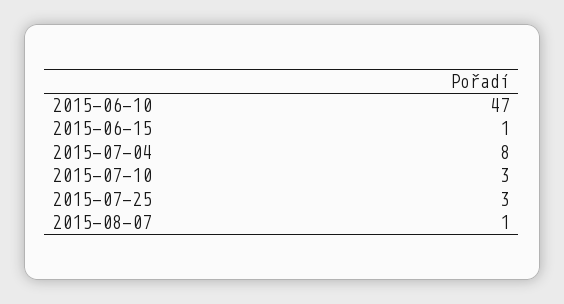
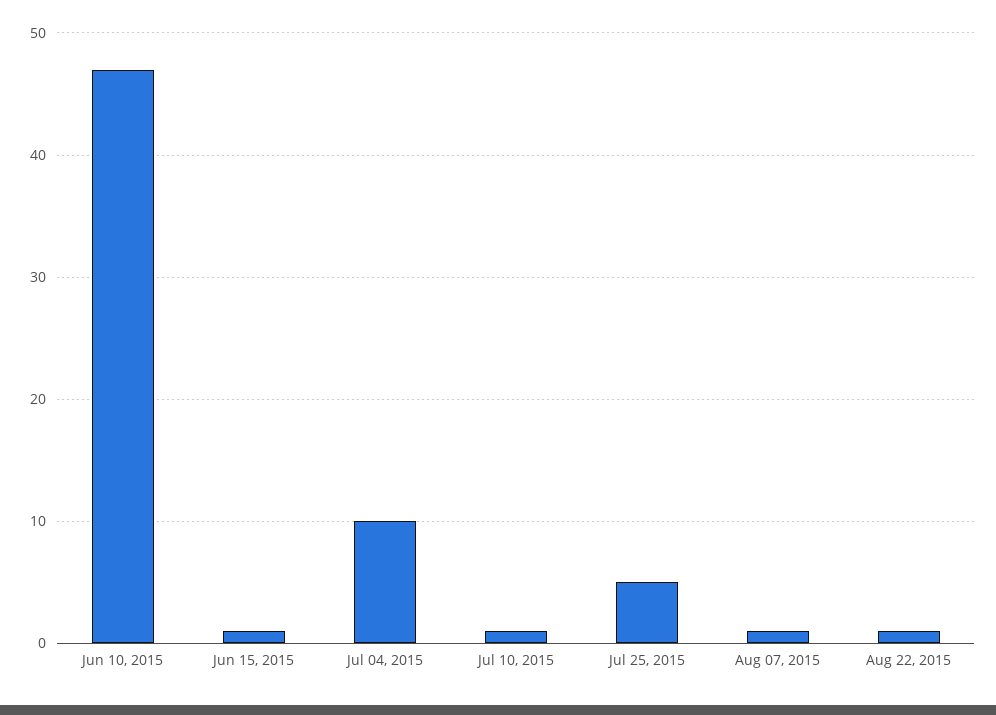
2015-07-04: 8 -> 10
2015-07-10: 3 -> 1
2015-07-25: 3 -> 5
Aug 22, 2015: none -> 1

